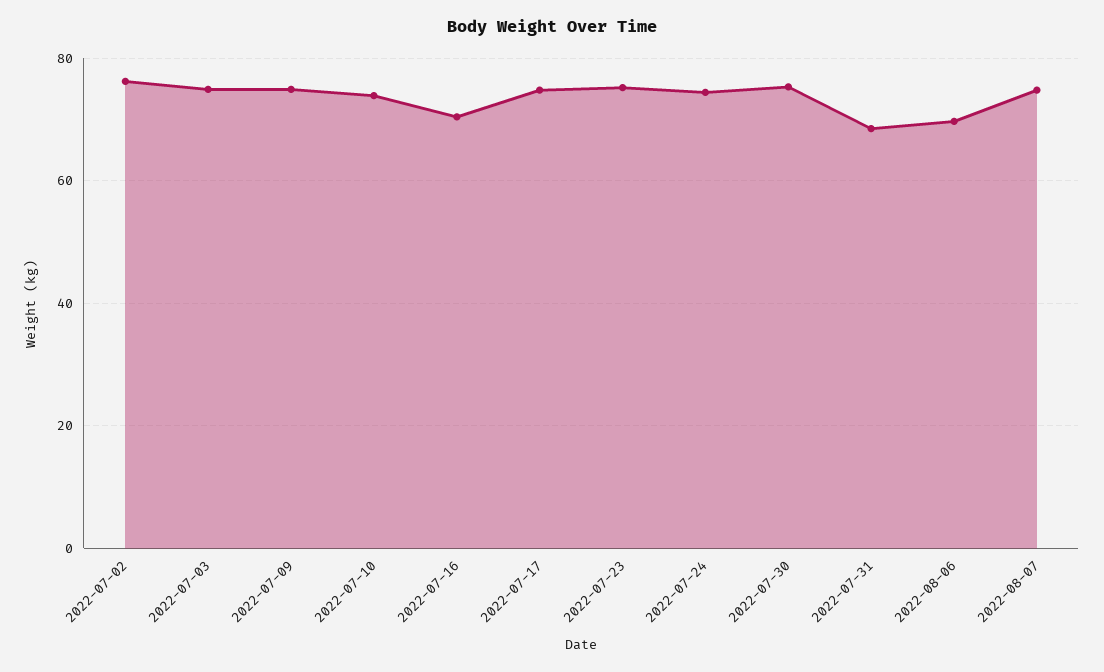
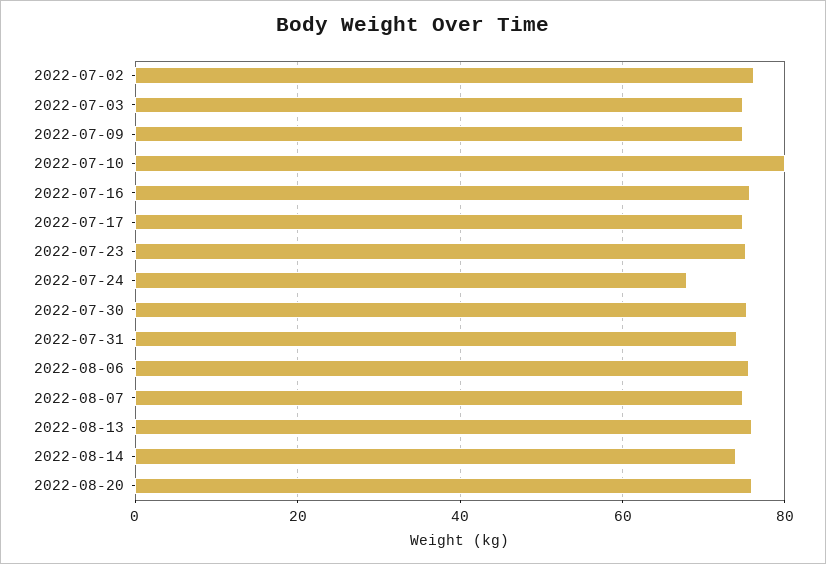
2022-07-10: 74 -> 80
2022-07-16: 70 -> 76
2022-07-24: 74 -> 68
2022-07-31: 68 -> 74
2022-08-06: 70 -> 76
2022-08-13: none -> 76
2022-08-14: none -> 74
2022-08-20: none -> 76

